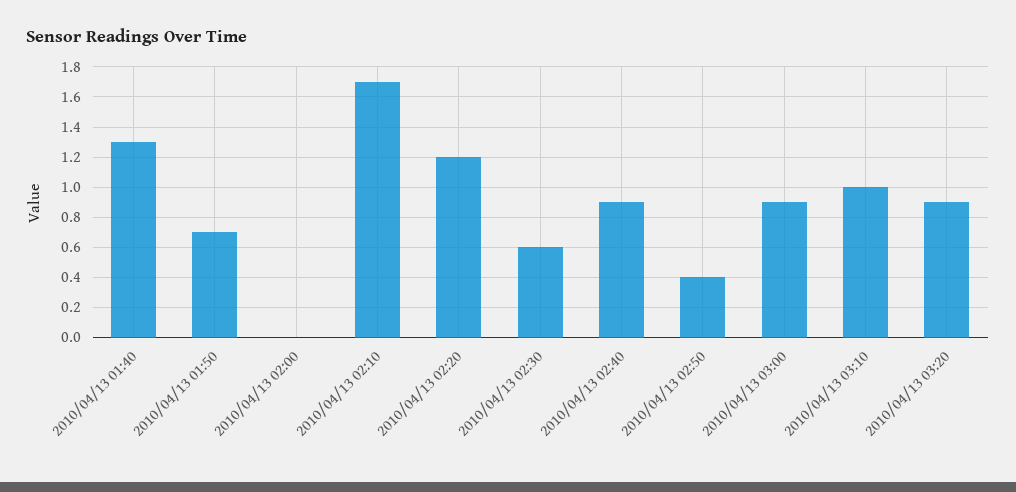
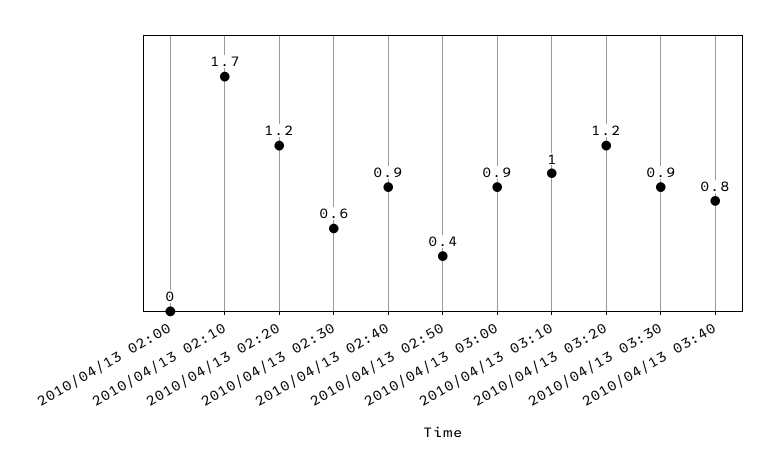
2010/04/13 01:40: 1.3 -> none
2010/04/13 01:50: 0.7 -> none
2010/04/13 03:20: 0.9 -> 1.2
2010/04/13 03:30: none -> 0.9
2010/04/13 03:40: none -> 0.8

